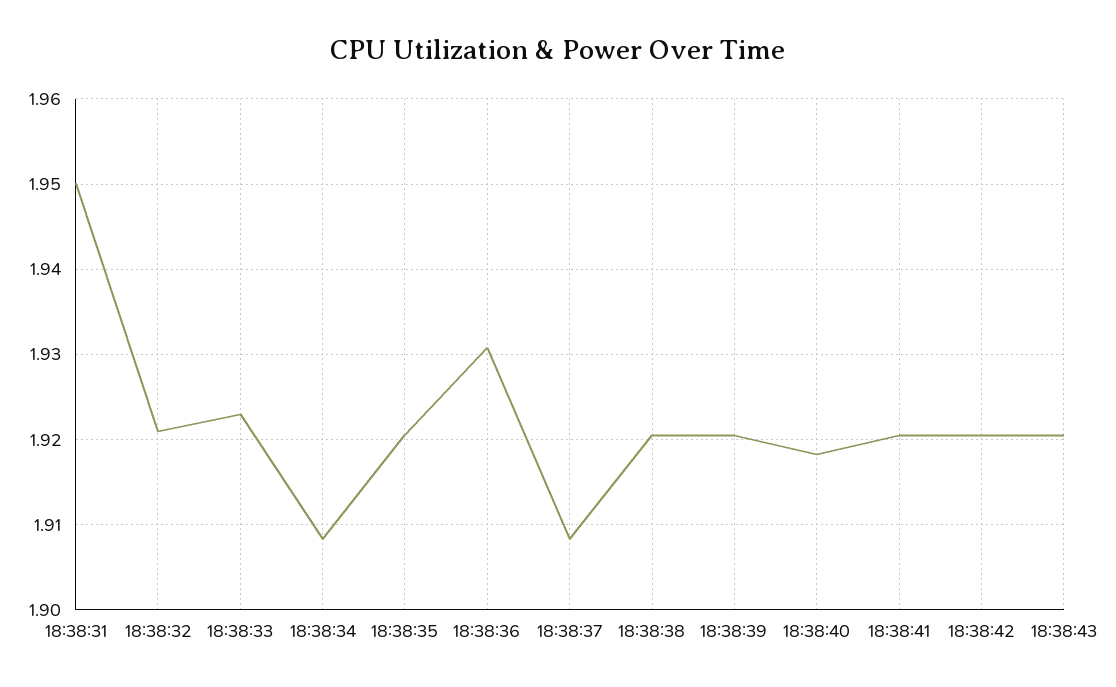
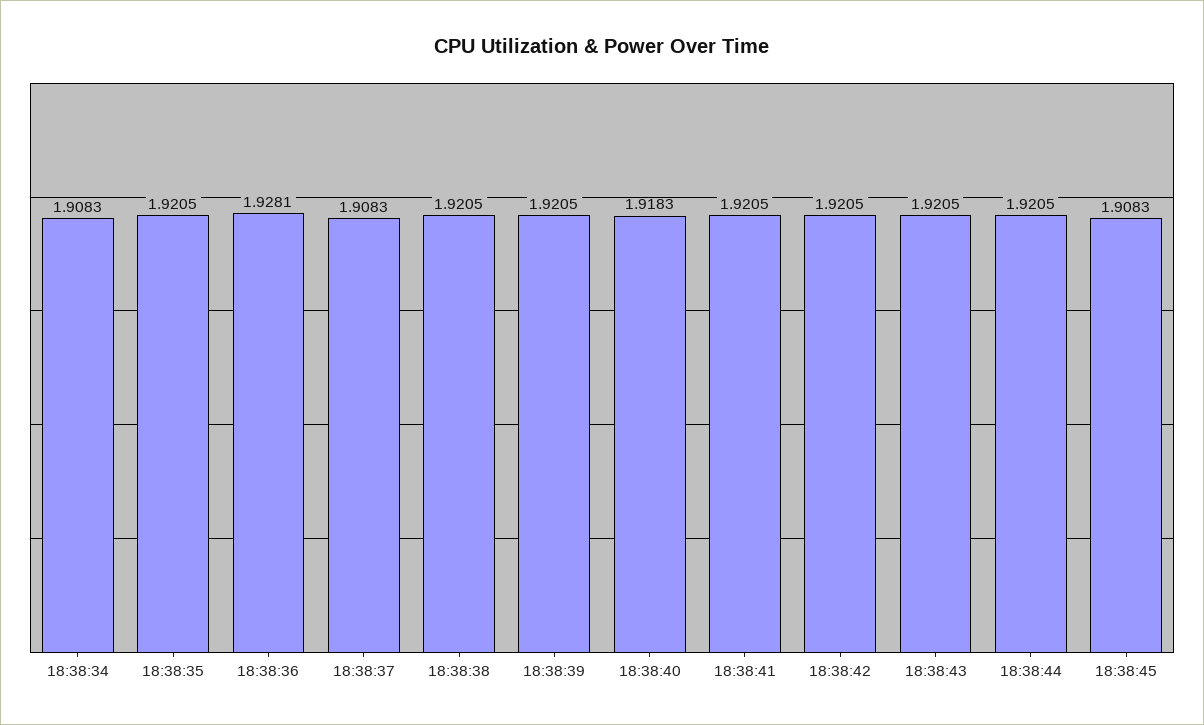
18:38:31: 1.95 -> none
18:38:32: 1.921 -> none
18:38:33: 1.923 -> none
18:38:36: 1.931 -> 1.9281
18:38:44: none -> 1.9205
18:38:45: none -> 1.9083

